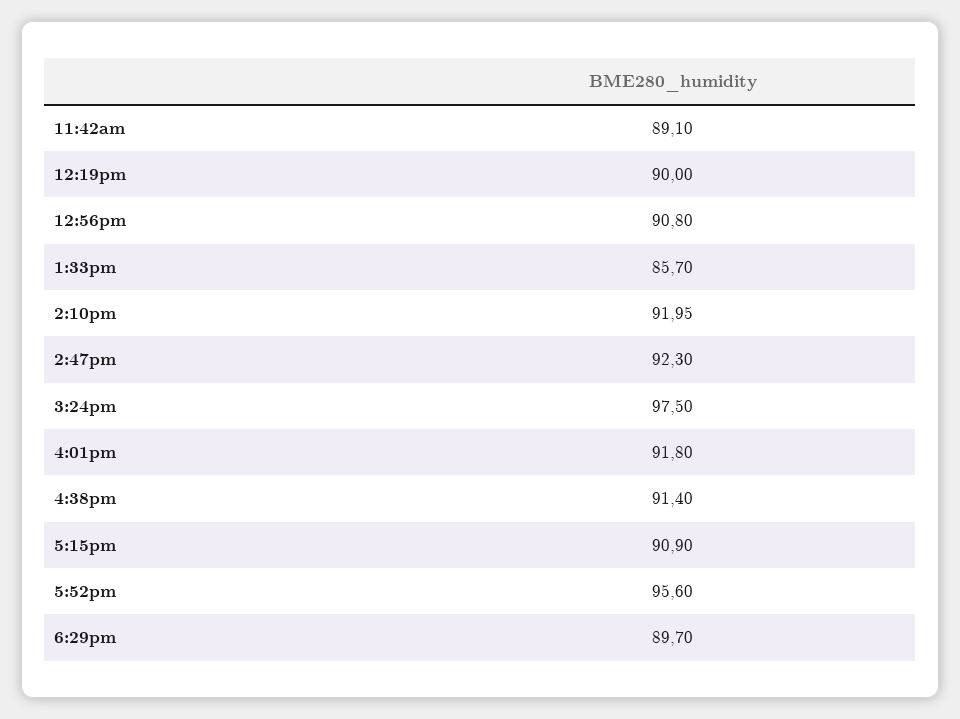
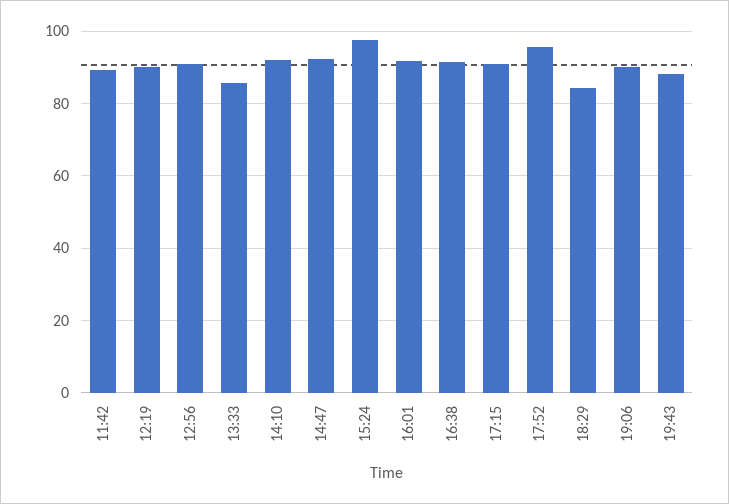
6:29pm: 89.7 -> 84
19:06: none -> 90
19:43: none -> 88

